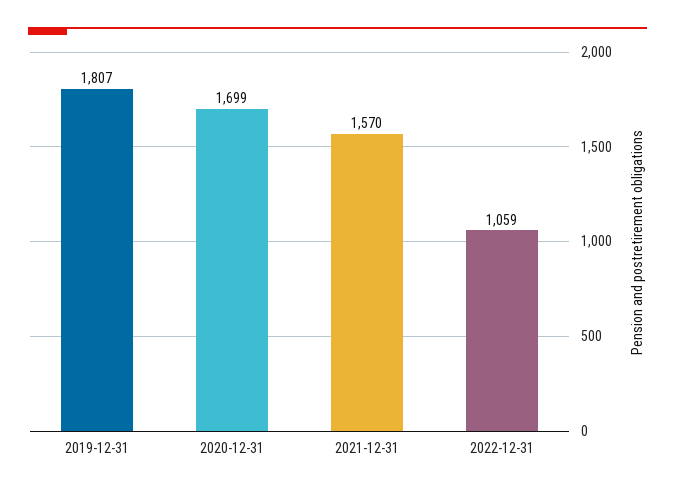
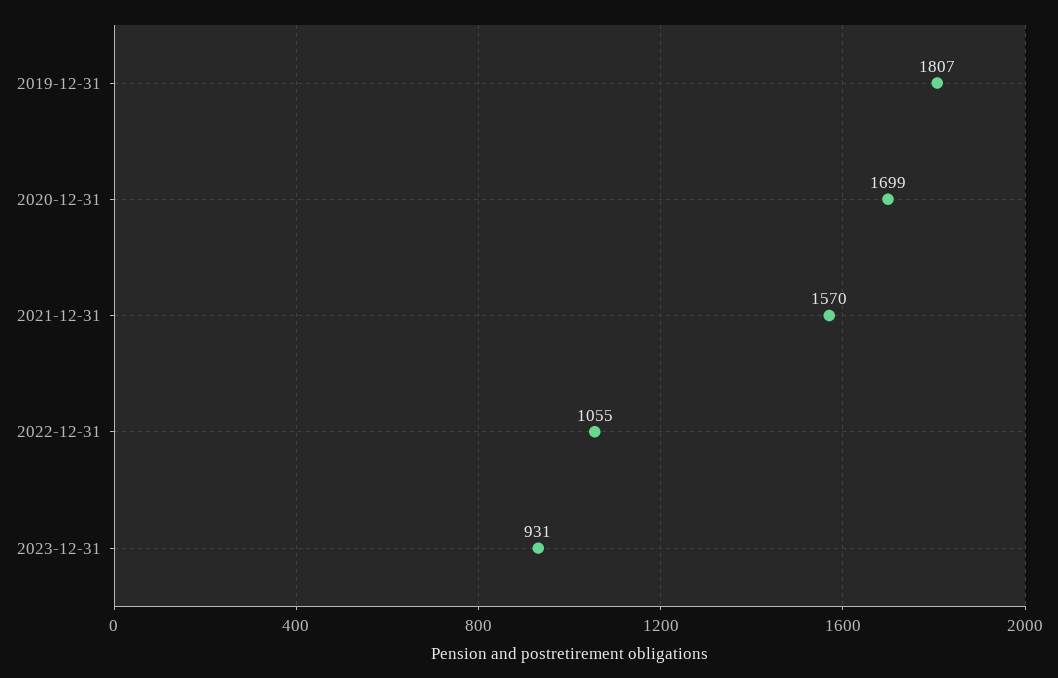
2022-12-31: 1059 -> 1055
2023-12-31: none -> 931

